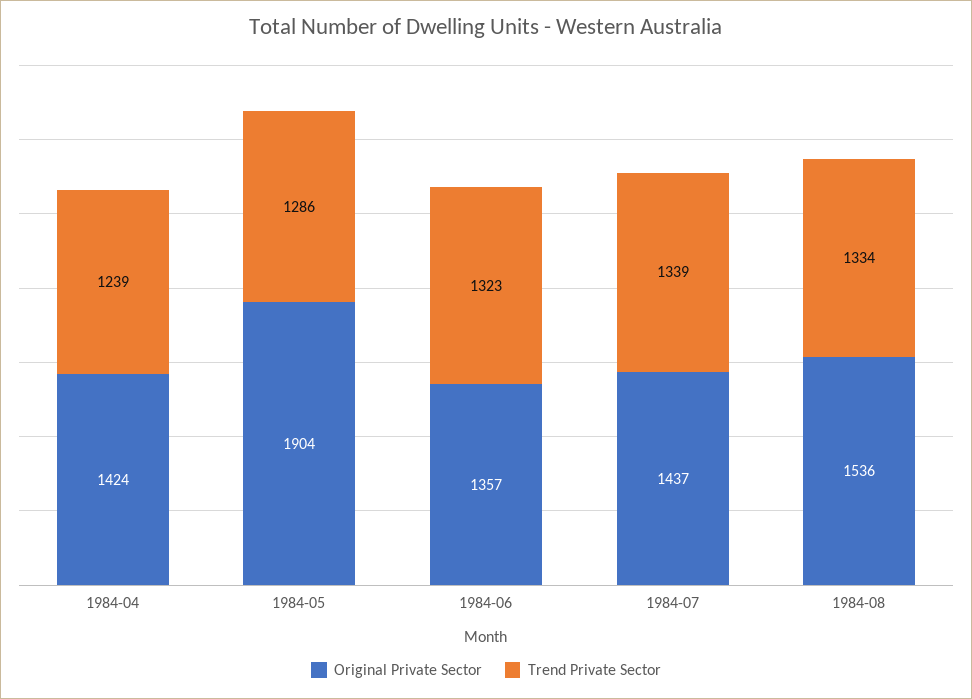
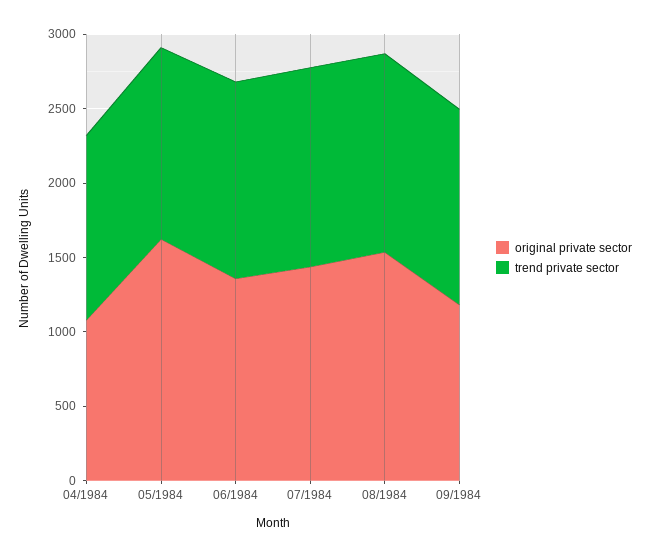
Original Private Sector, 1984-04: 1424 -> 1100
Original Private Sector, 1984-05: 1904 -> 1600
Original Private Sector, 09/1984: none -> 1200
Trend Private Sector, 09/1984: none -> 1300

